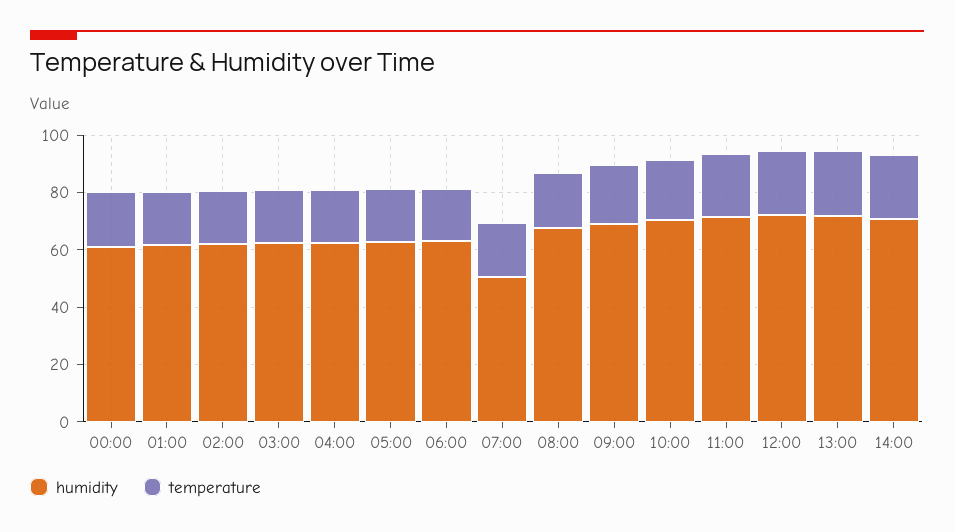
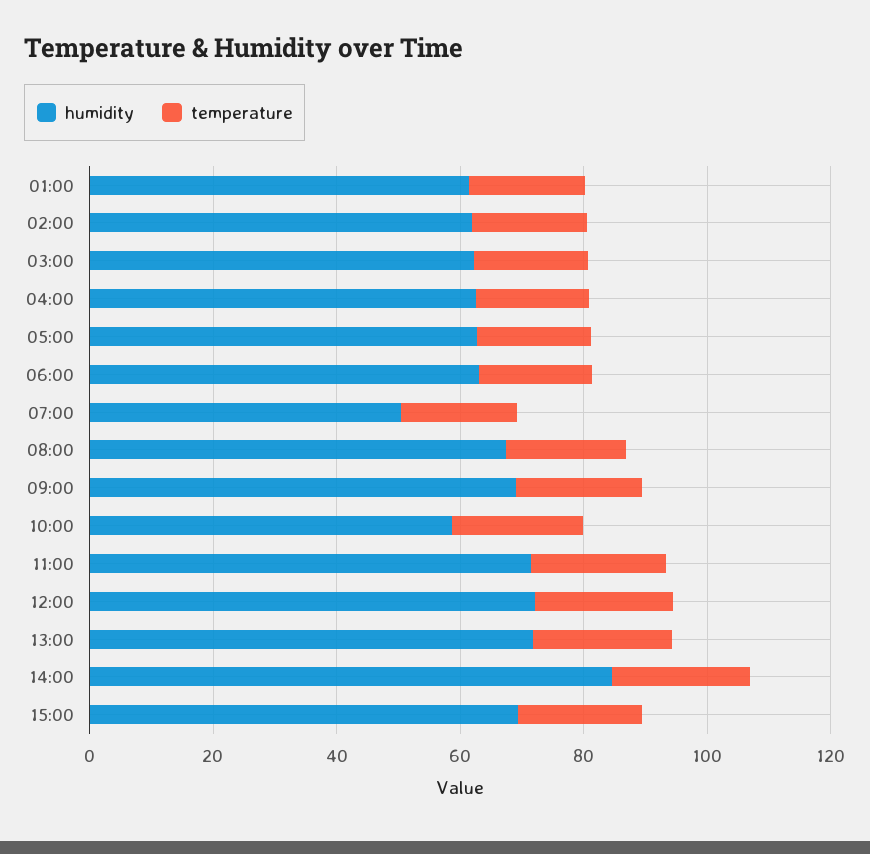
humidity, 00:00: 60 -> none
temperature, 00:00: 20 -> none
humidity, 10:00: 70 -> 60
humidity, 14:00: 70 -> 85
humidity, 15:00: none -> 70
temperature, 15:00: none -> 20

